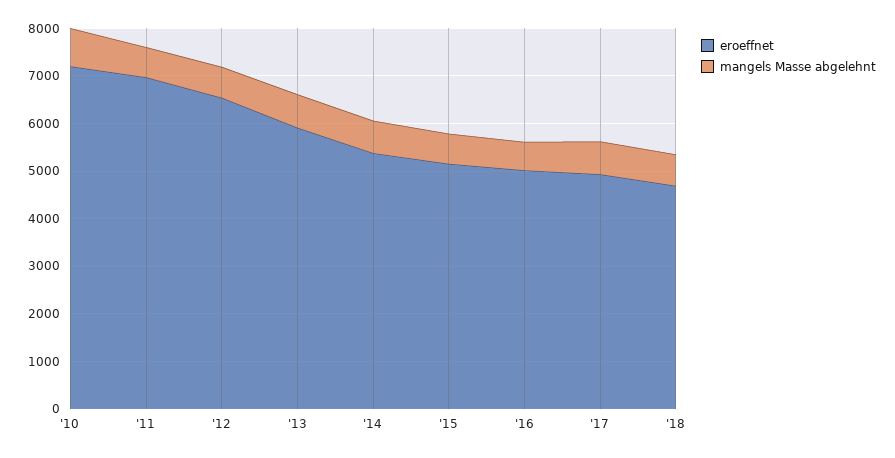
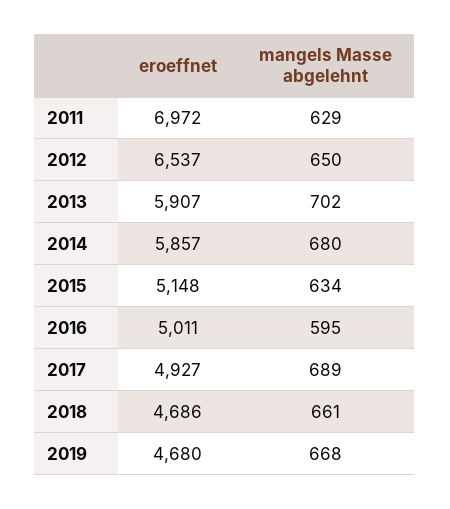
eroeffnet, '10: 7200 -> none
mangels Masse abgelehnt, '10: 800 -> none
eroeffnet, '14: 5400 -> 5857
eroeffnet, 2019: none -> 4680
mangels Masse abgelehnt, 2019: none -> 668

